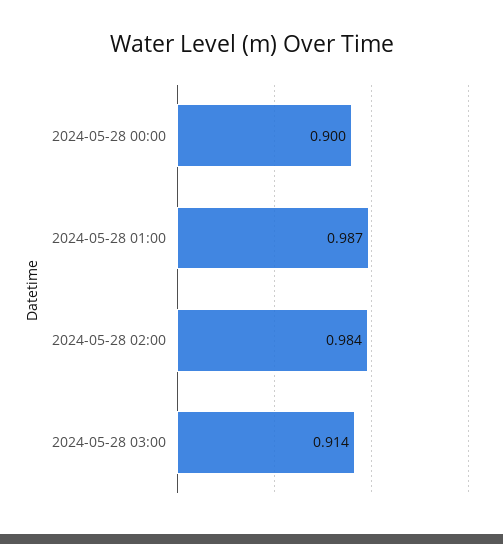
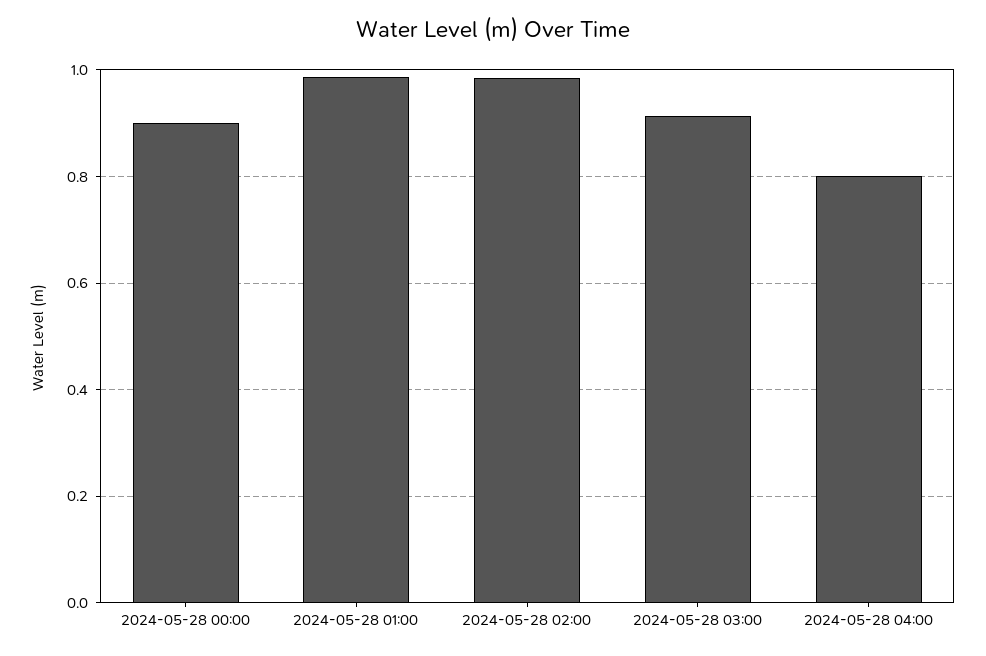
2024-05-28 04:00: none -> 0.8

